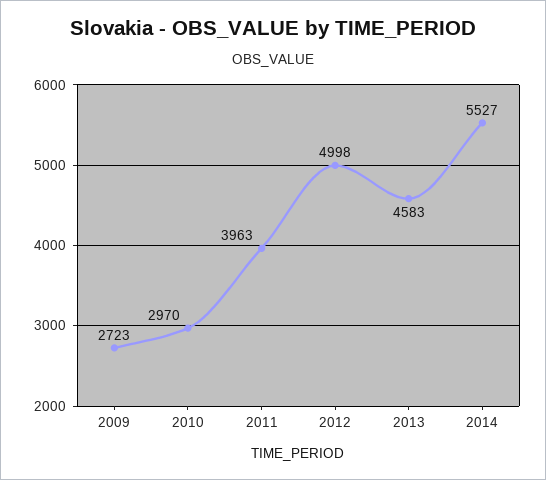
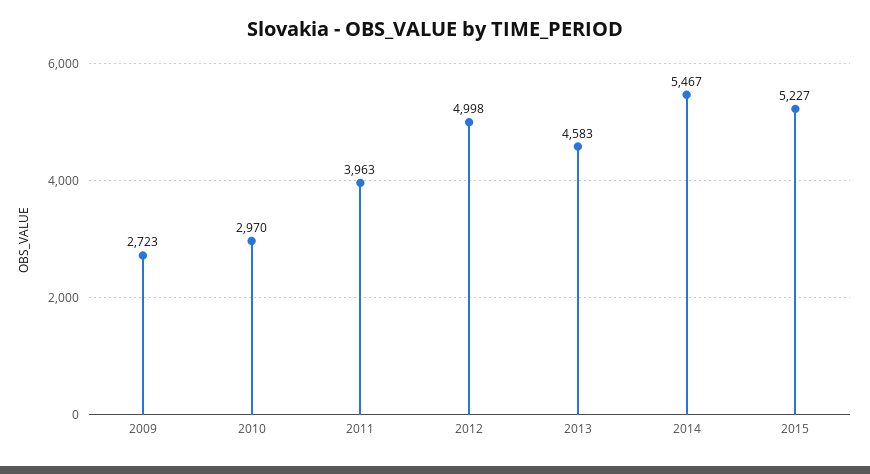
2014: 5527 -> 5467
2015: none -> 5227

